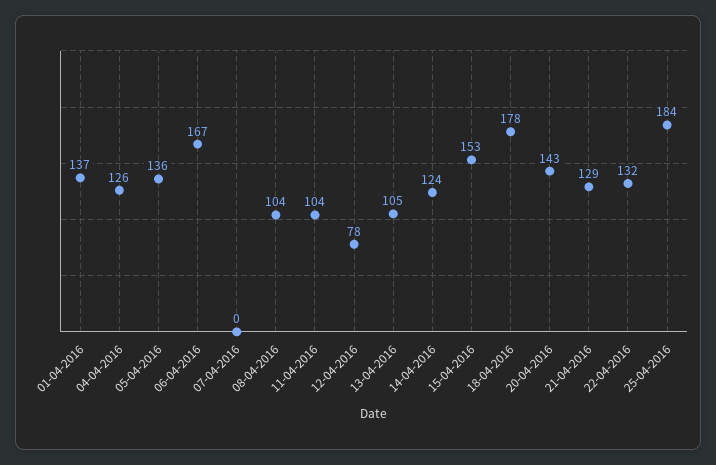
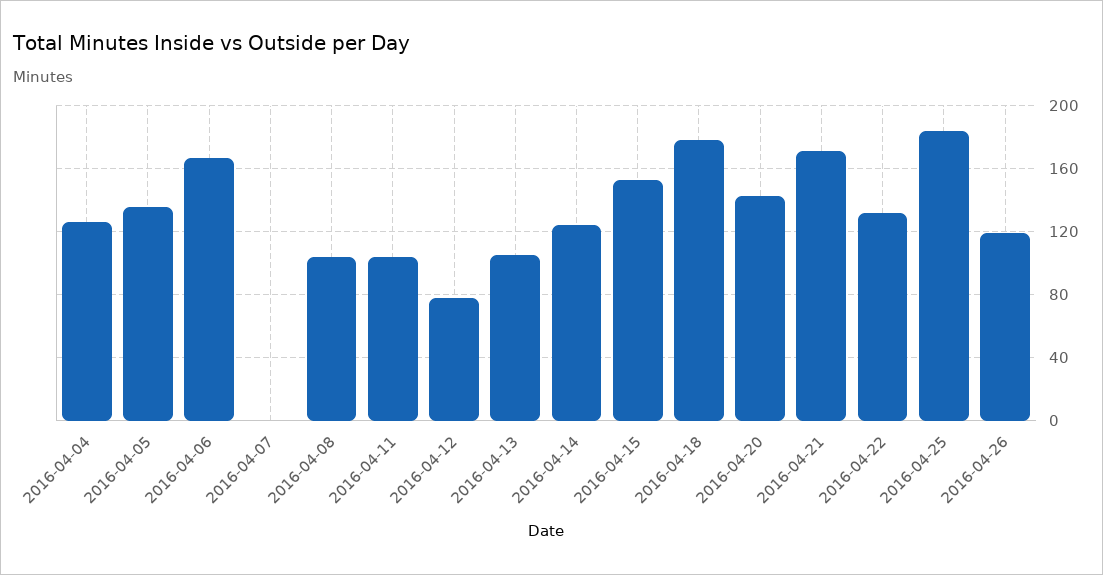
01-04-2016: 137 -> none
21-04-2016: 129 -> 170
2016-04-26: none -> 120

